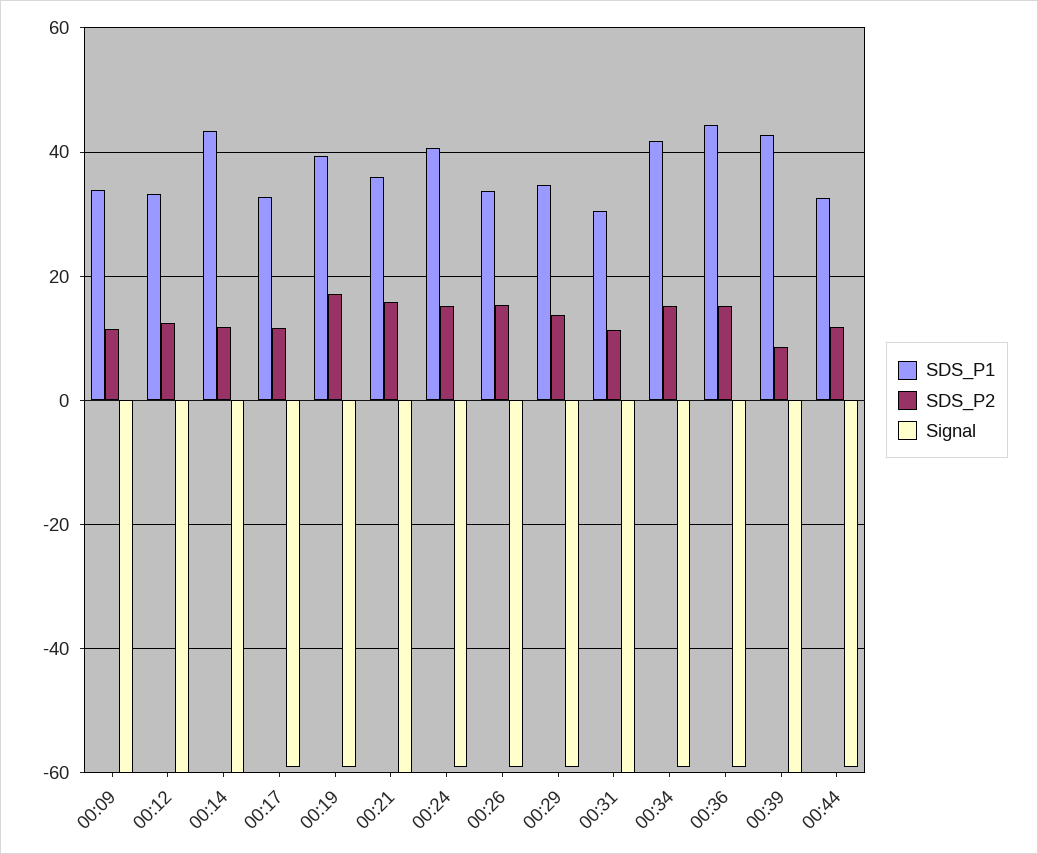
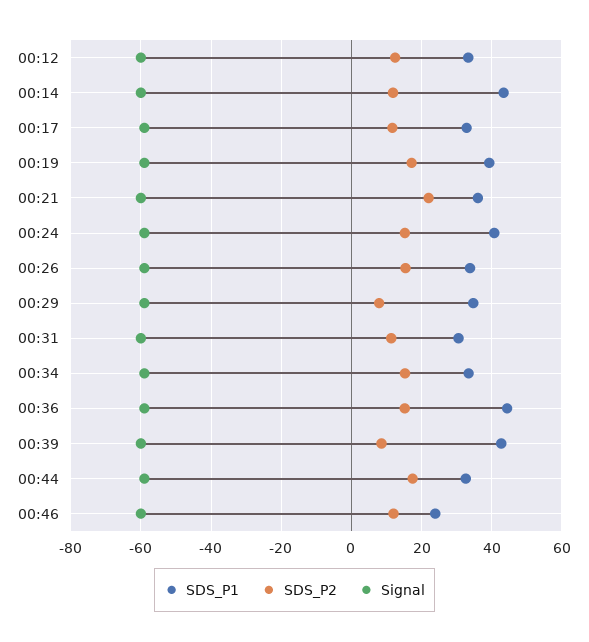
SDS_P1, 00:09: 34 -> none
SDS_P2, 00:09: 12 -> none
Signal, 00:09: -60 -> none
SDS_P2, 00:21: 16 -> 22
SDS_P2, 00:29: 14 -> 8
SDS_P1, 00:34: 42 -> 34
SDS_P2, 00:44: 12 -> 18
SDS_P1, 00:46: none -> 24
SDS_P2, 00:46: none -> 12
Signal, 00:46: none -> -60

